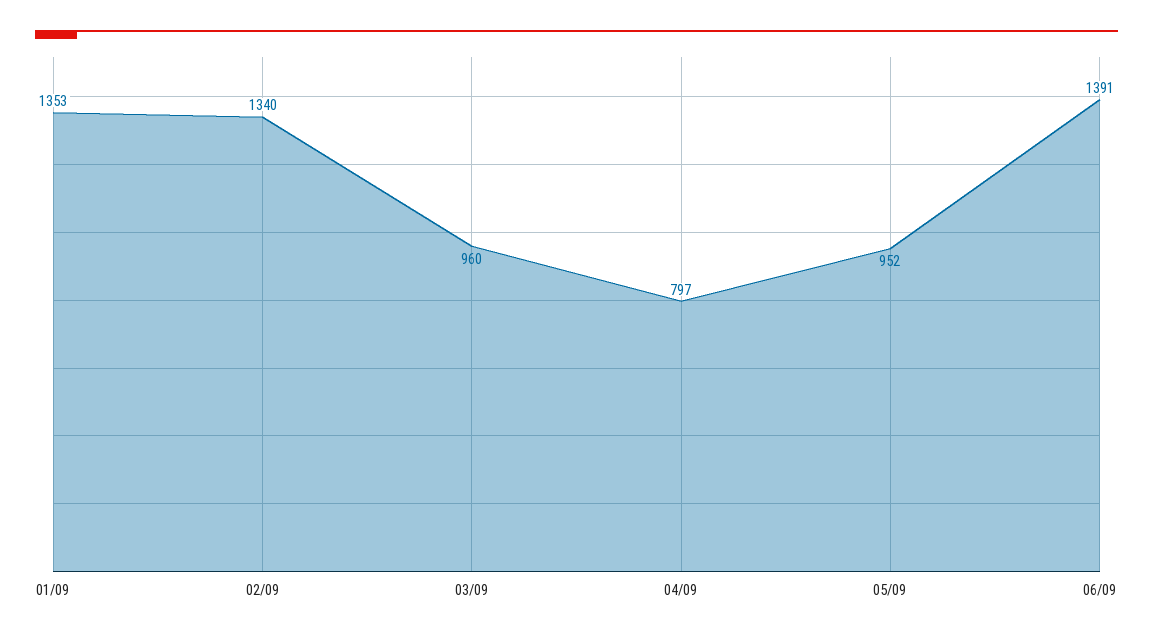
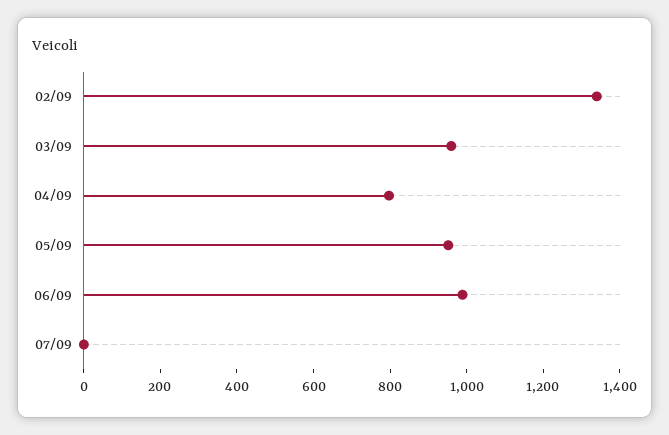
01/09: 1353 -> none
06/09: 1391 -> 1000
07/09: none -> 0

